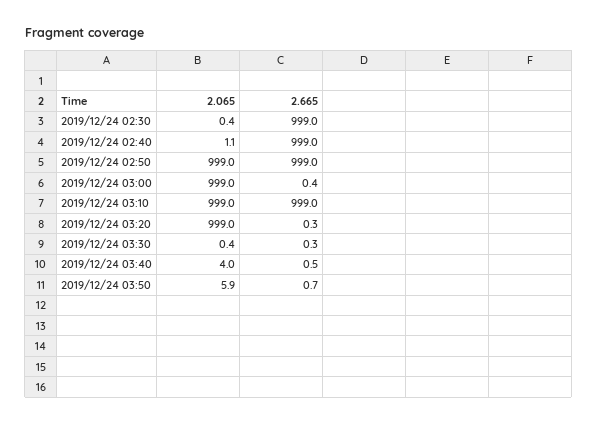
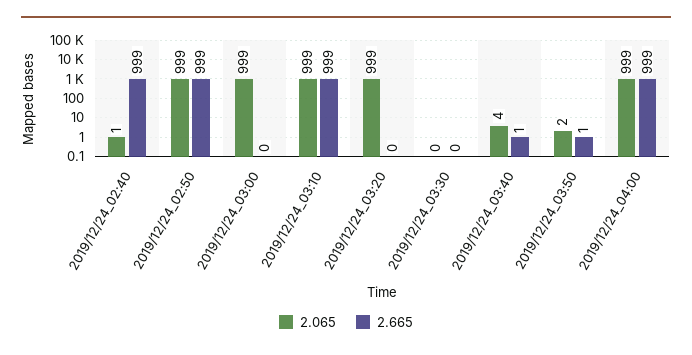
2.065, 2019/12/24 02:30: 0.4 -> none
2.665, 2019/12/24 02:30: 999 -> none
2.065, 2019/12/24 03:50: 5.9 -> 2
2.065, 2019/12/24_04:00: none -> 999
2.665, 2019/12/24_04:00: none -> 999

